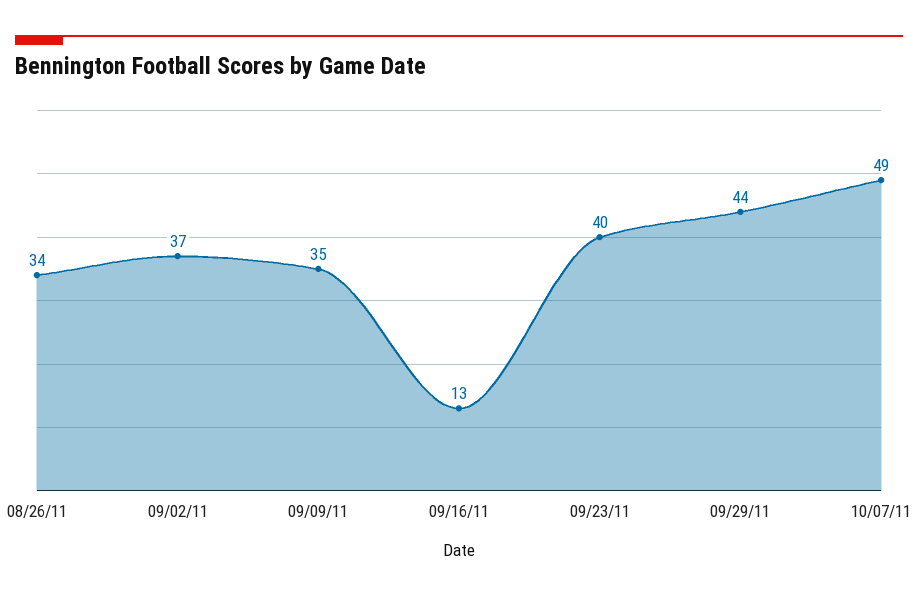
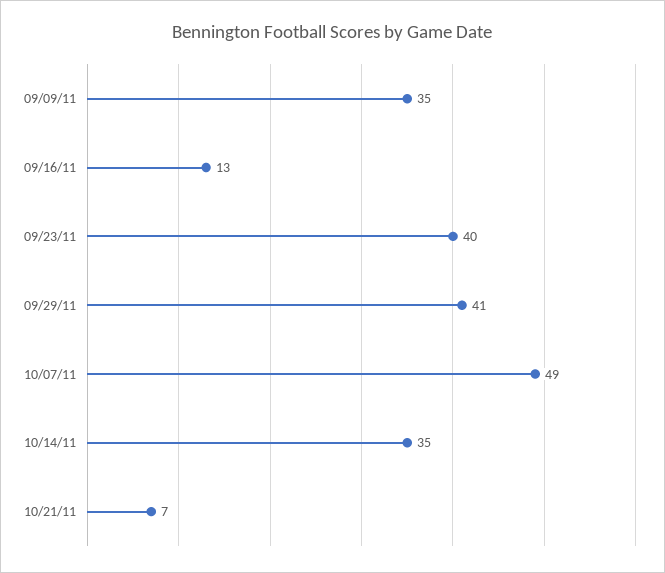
08/26/11: 34 -> none
09/02/11: 37 -> none
09/29/11: 44 -> 41
10/14/11: none -> 35
10/21/11: none -> 7

